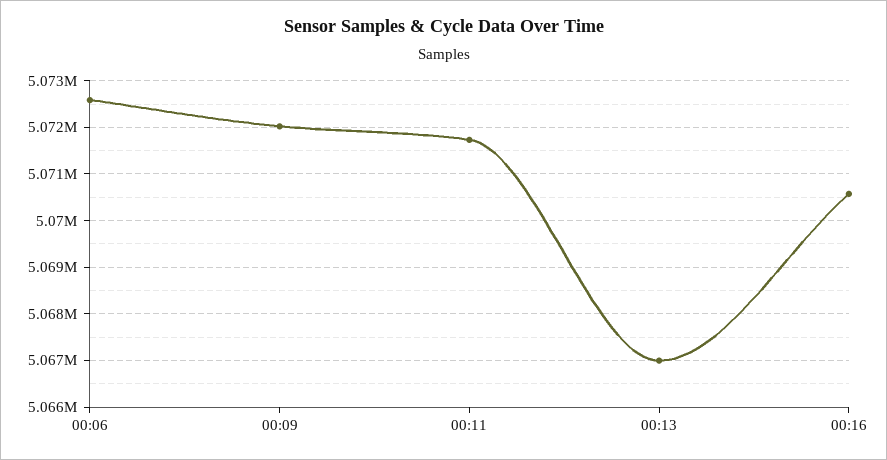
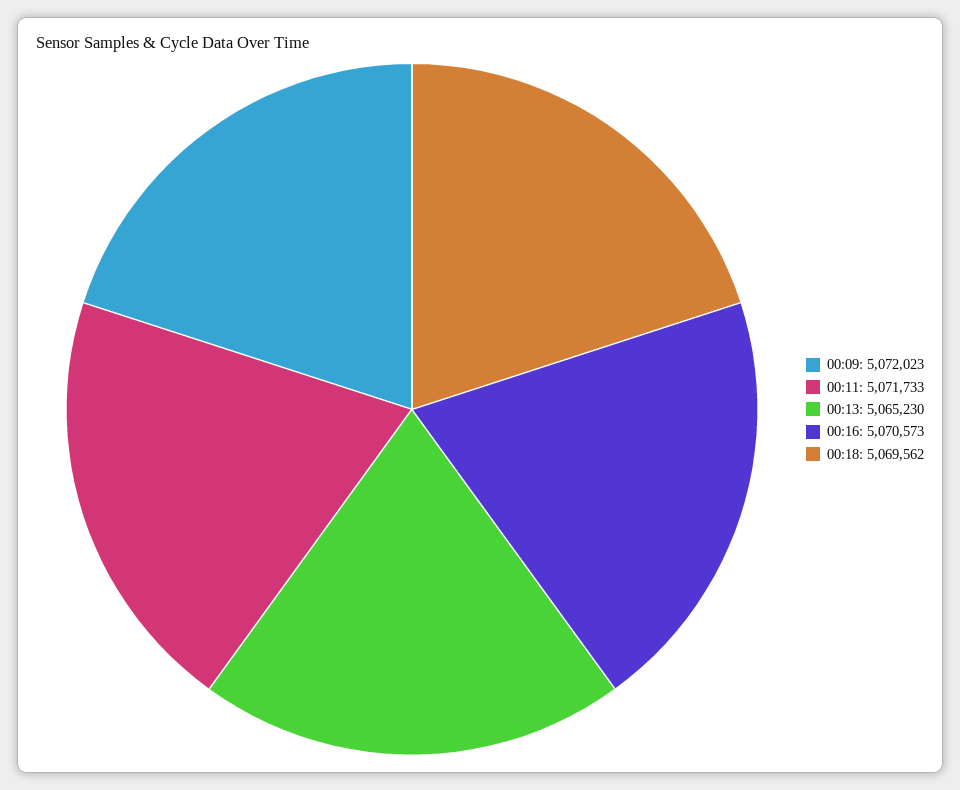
00:06: 5072600 -> none
00:13: 5067000 -> 5065230
00:18: none -> 5069562

